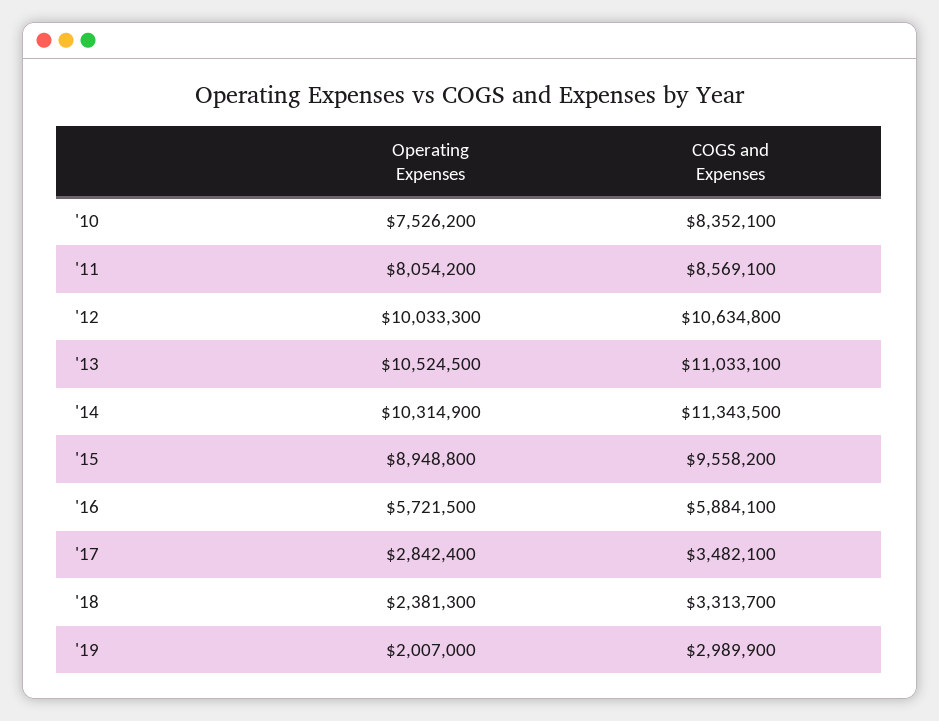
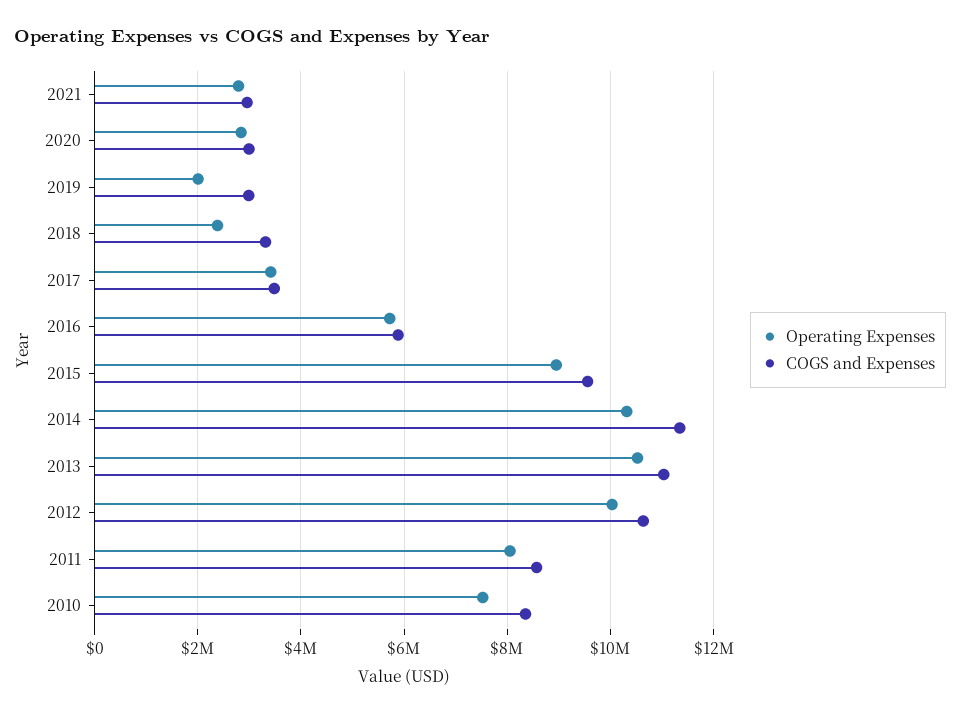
Operating Expenses, '17: 2842400 -> 3400000
Operating Expenses, 2021: none -> 2800000
COGS and Expenses, 2021: none -> 3000000
Operating Expenses, 2020: none -> 2800000
COGS and Expenses, 2020: none -> 3000000

